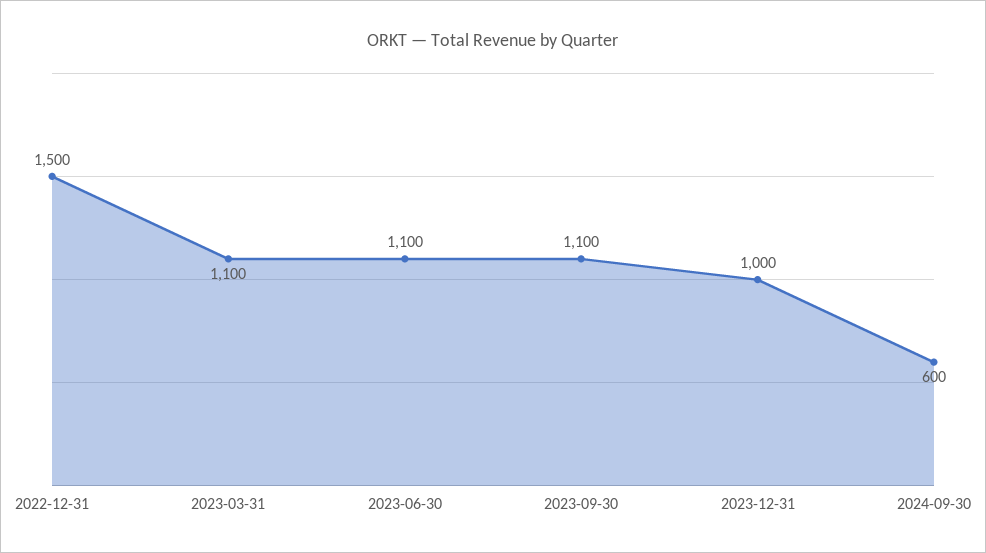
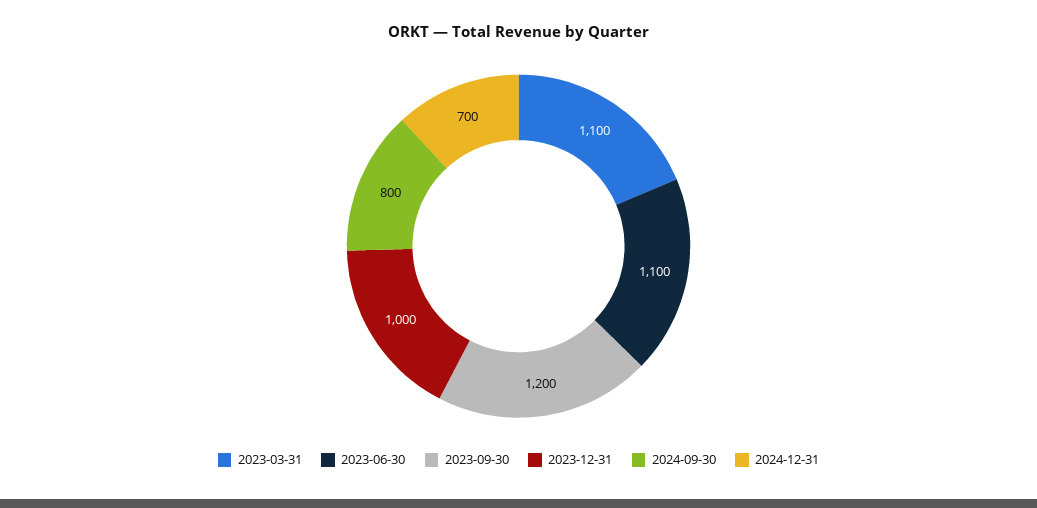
2022-12-31: 1500 -> none
2023-09-30: 1100 -> 1200
2024-09-30: 600 -> 800
2024-12-31: none -> 700

